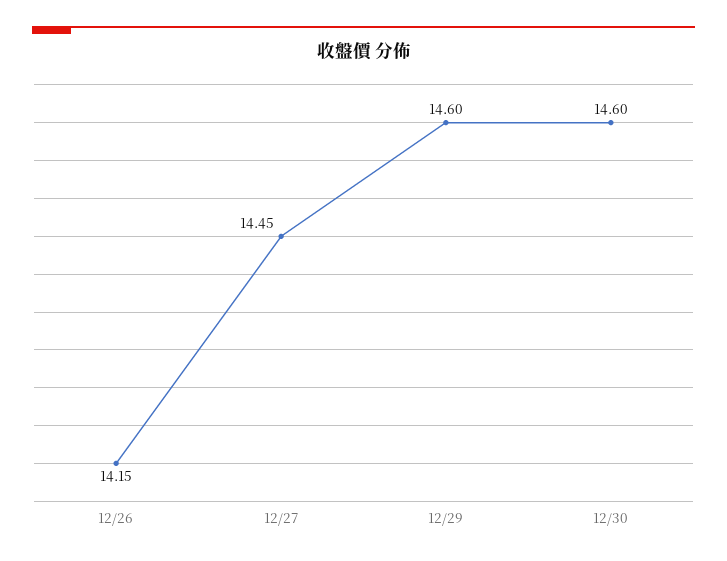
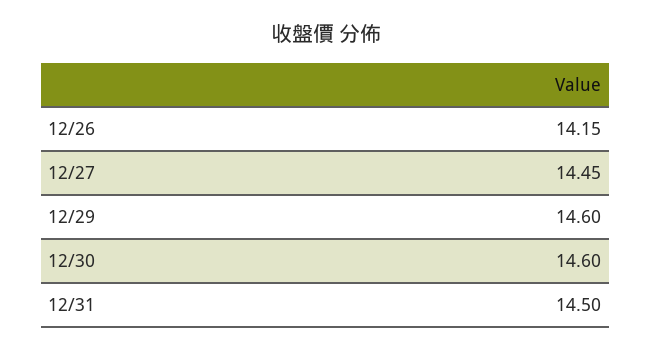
12/31: none -> 14.5

